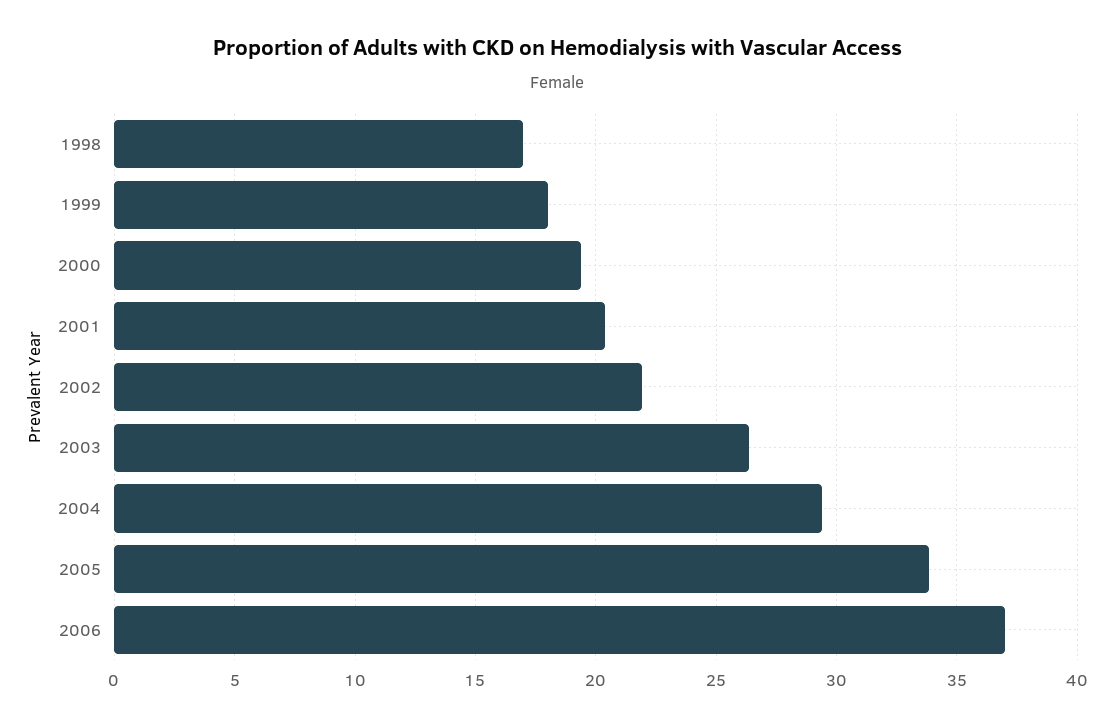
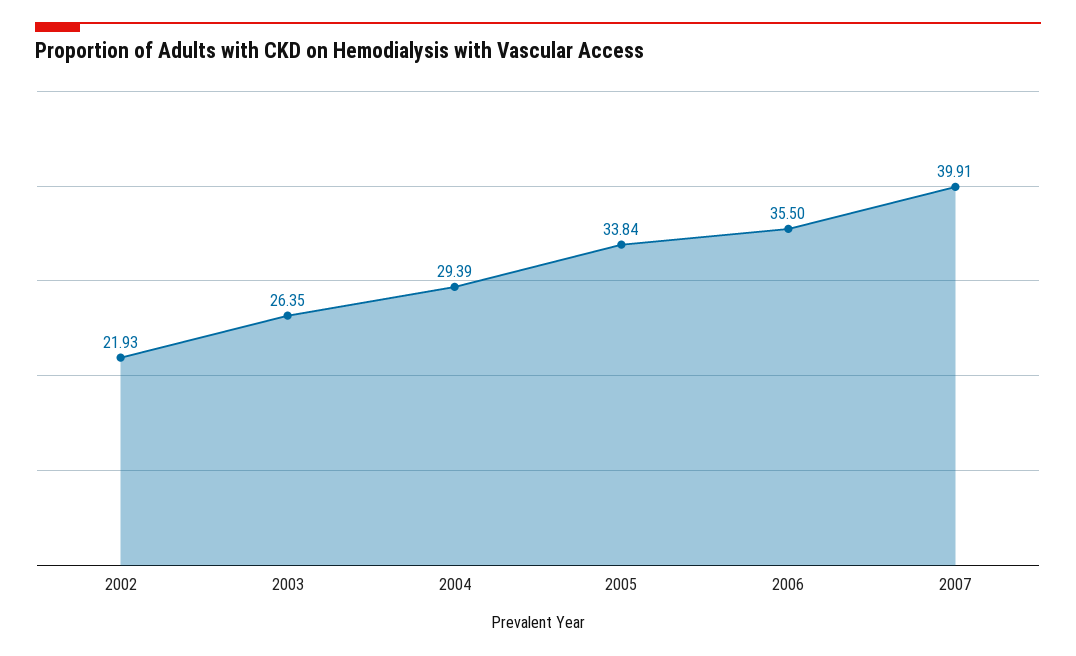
1998: 17 -> none
1999: 18 -> none
2000: 19.5 -> none
2001: 20.5 -> none
2006: 37 -> 35.5
2007: none -> 39.91

